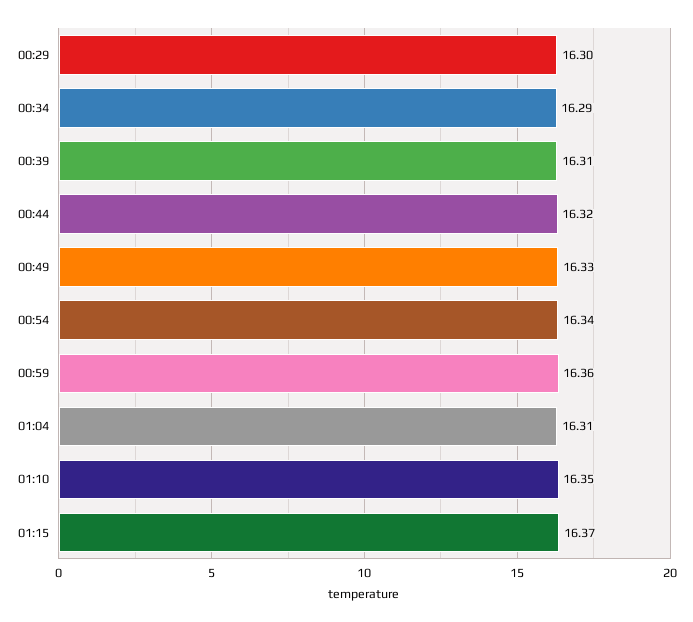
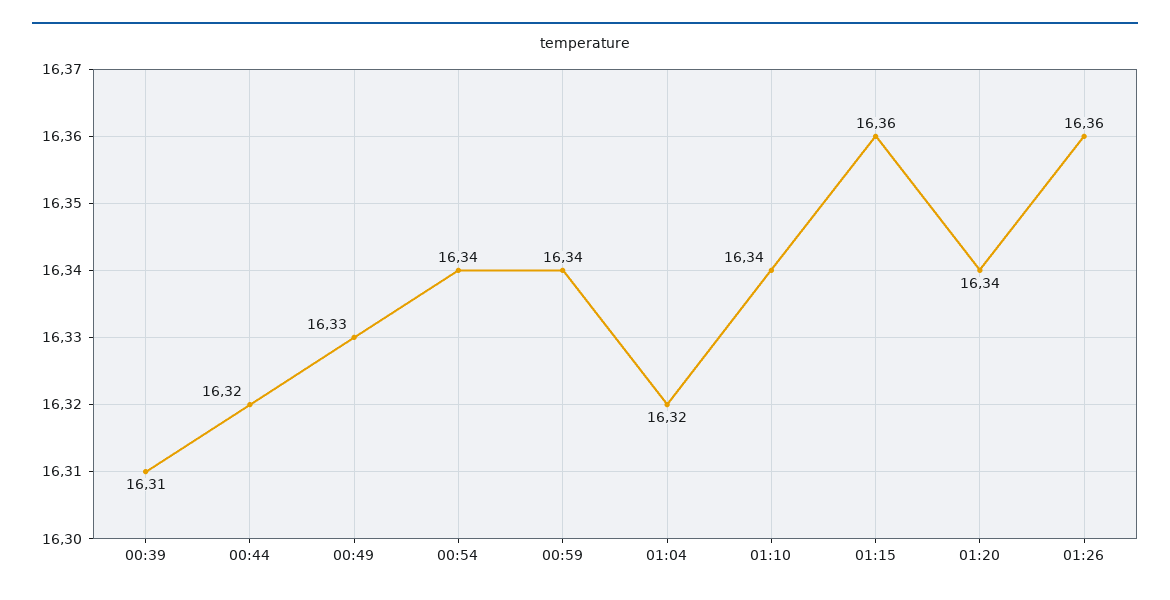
00:29: 16.3 -> none
00:34: 16.29 -> none
00:59: 16.36 -> 16.34
01:04: 16.31 -> 16.32
01:10: 16.35 -> 16.34
01:15: 16.37 -> 16.36
01:20: none -> 16.34
01:26: none -> 16.36

